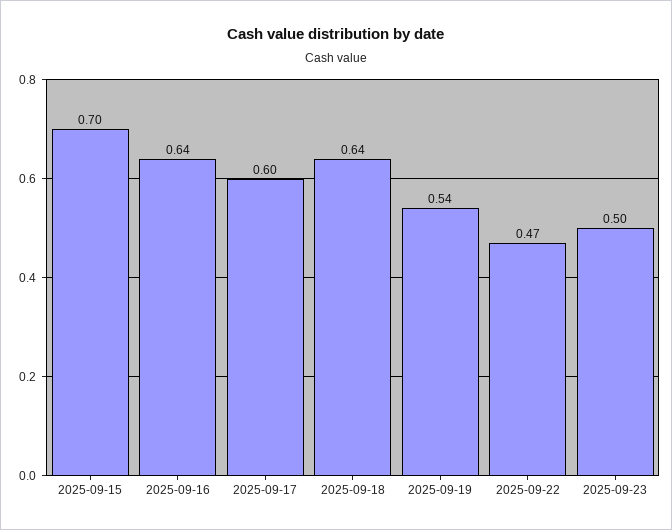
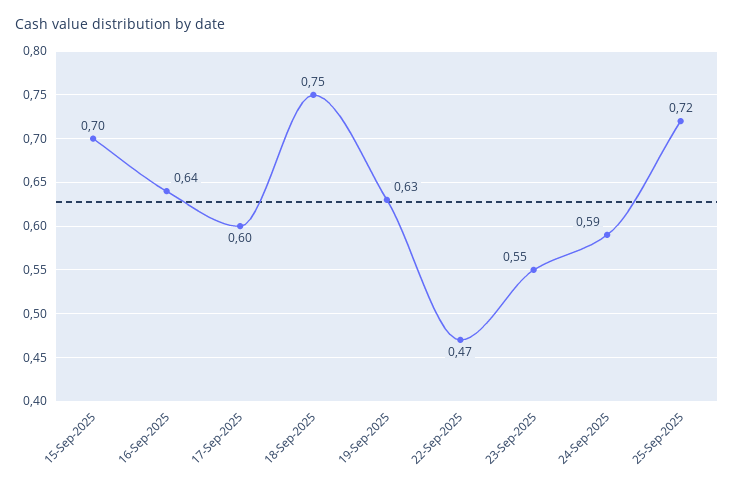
2025-09-18: 0.64 -> 0.75
2025-09-19: 0.54 -> 0.63
2025-09-23: 0.5 -> 0.55
24-Sep-2025: none -> 0.59
25-Sep-2025: none -> 0.72

